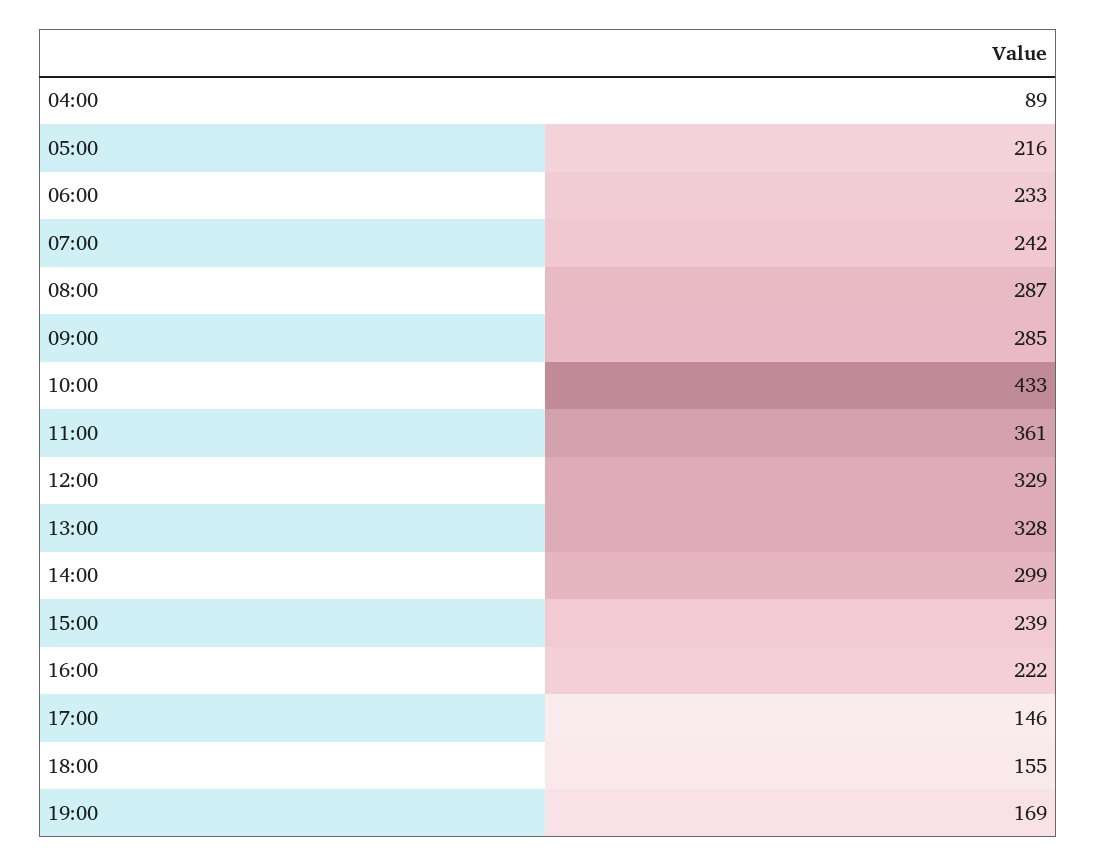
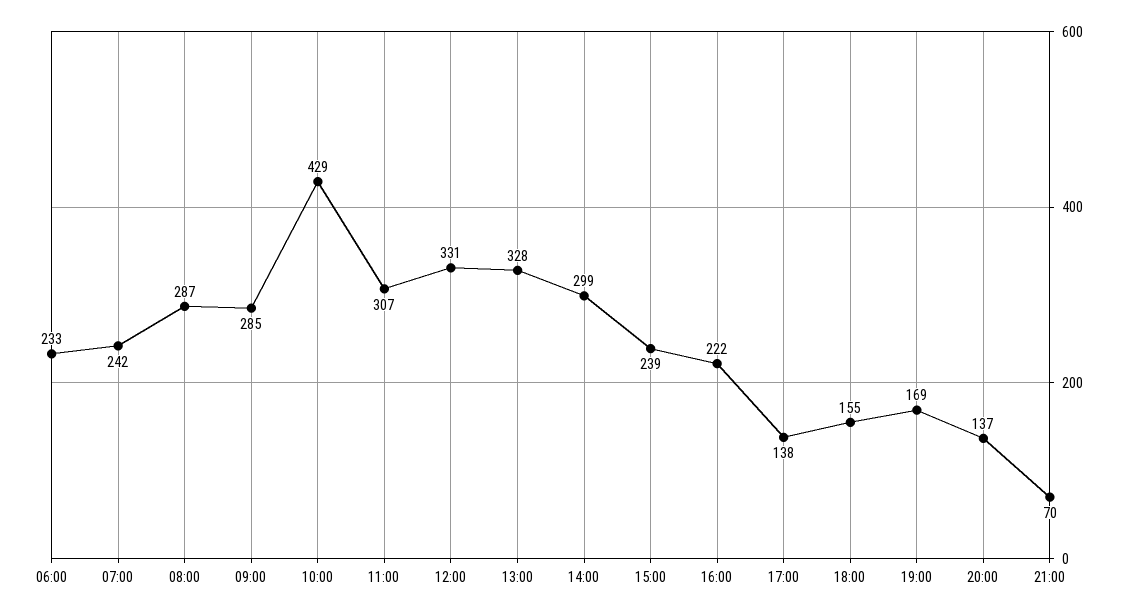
04:00: 89 -> none
05:00: 216 -> none
10:00: 433 -> 429
11:00: 361 -> 307
12:00: 329 -> 331
17:00: 146 -> 138
20:00: none -> 137
21:00: none -> 70

